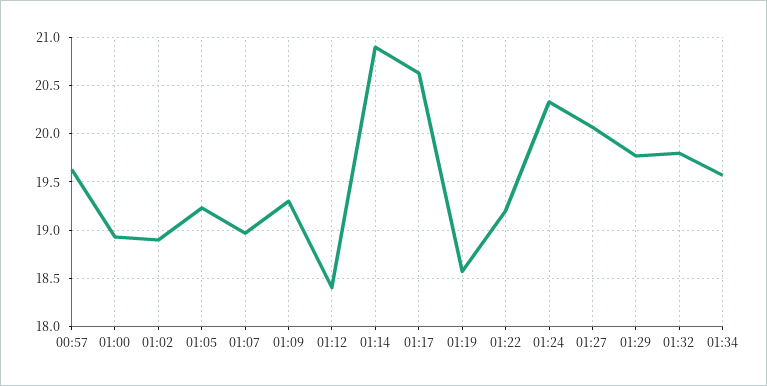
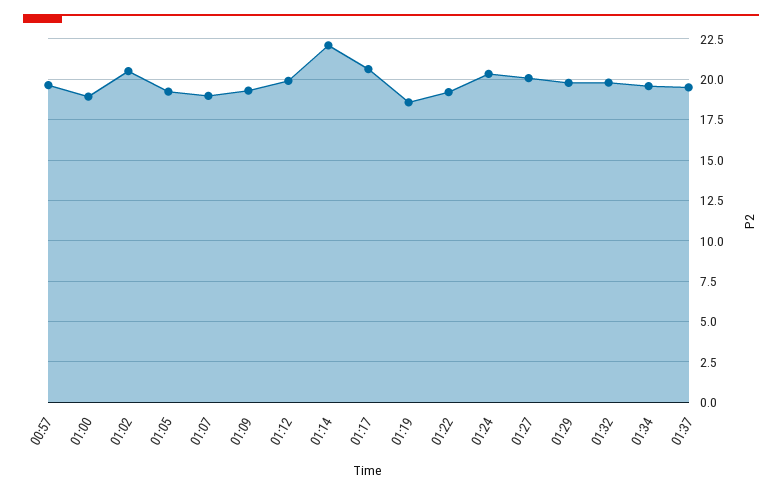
01:02: 18.9 -> 20.5
01:12: 18.4 -> 20
01:14: 20.9 -> 22
01:37: none -> 19.5

